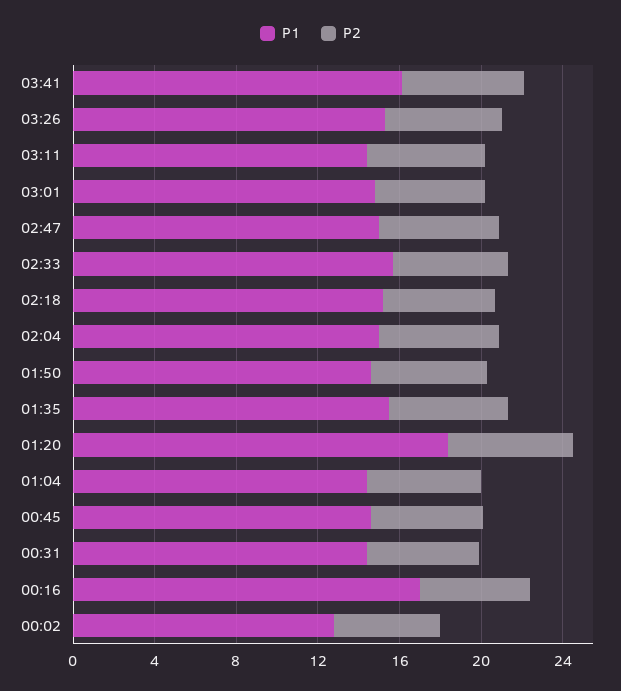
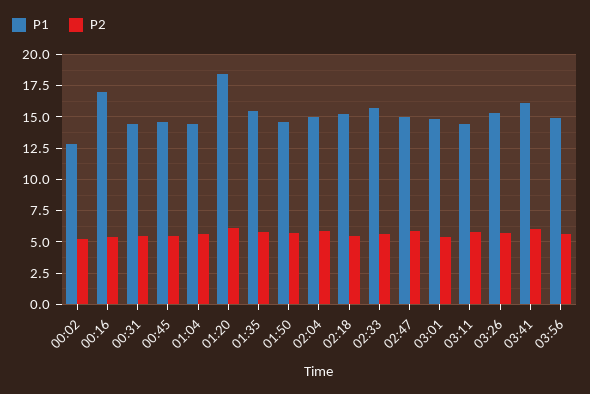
P1, 03:56: none -> 15
P2, 03:56: none -> 5.5

